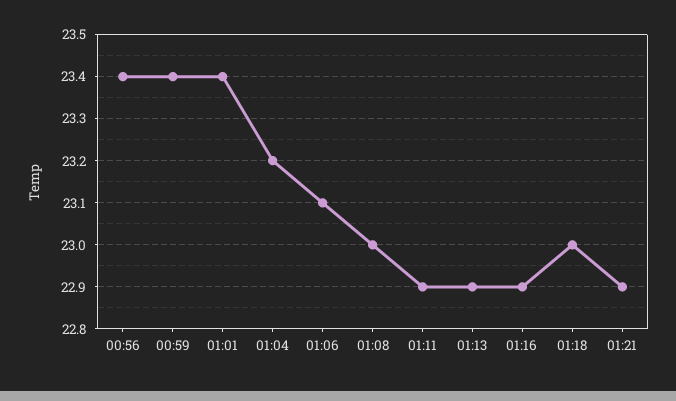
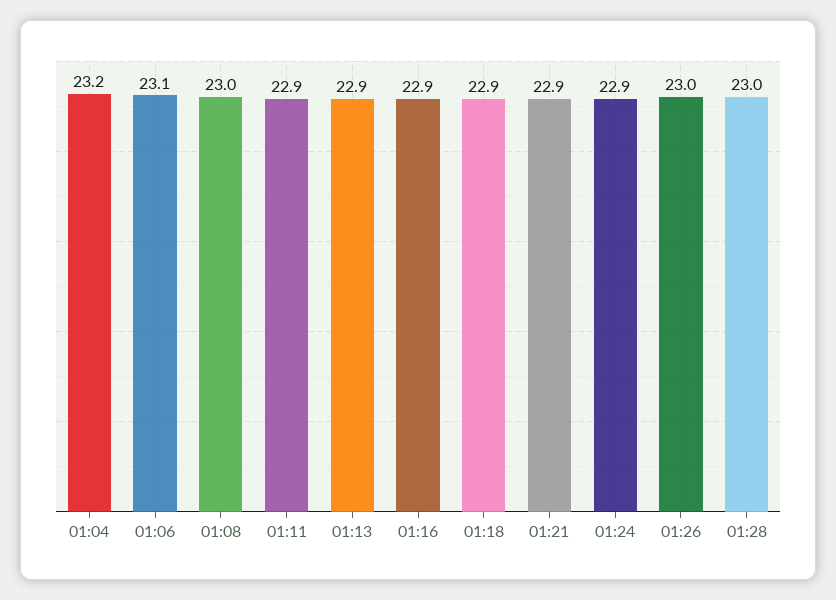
00:56: 23.4 -> none
00:59: 23.4 -> none
01:01: 23.4 -> none
01:18: 23 -> 22.9
01:24: none -> 22.9
01:26: none -> 23
01:28: none -> 23

